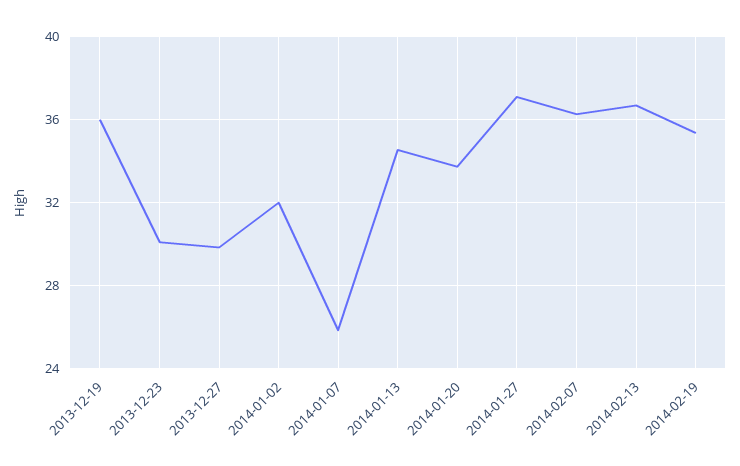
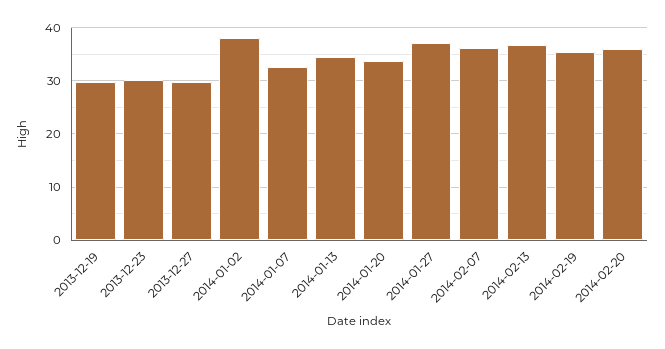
2013-12-19: 36 -> 30
2014-01-02: 32 -> 38
2014-01-07: 26 -> 32
2014-02-20: none -> 36

